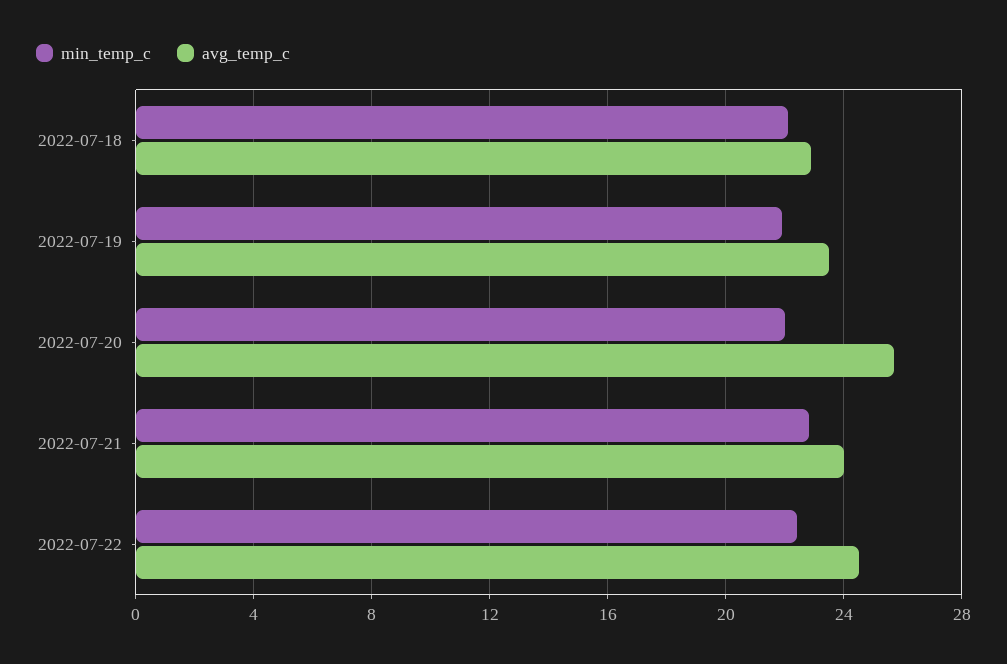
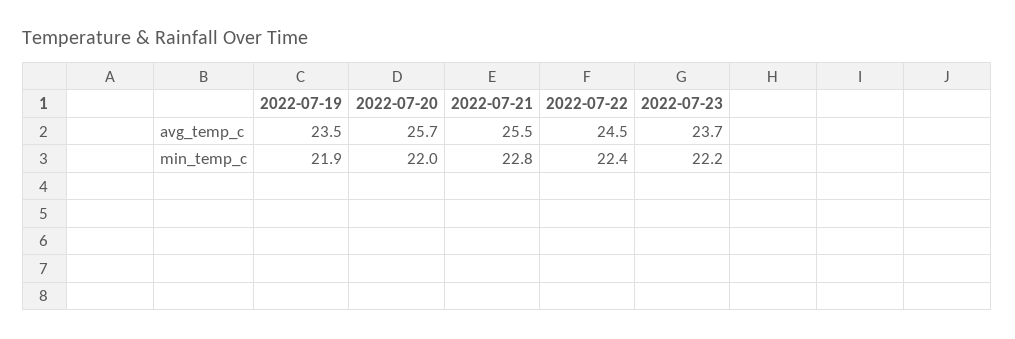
min_temp_c, 2022-07-18: 22 -> none
avg_temp_c, 2022-07-18: 23 -> none
avg_temp_c, 2022-07-21: 24 -> 25.5
avg_temp_c, 2022-07-23: none -> 23.7
min_temp_c, 2022-07-23: none -> 22.2

